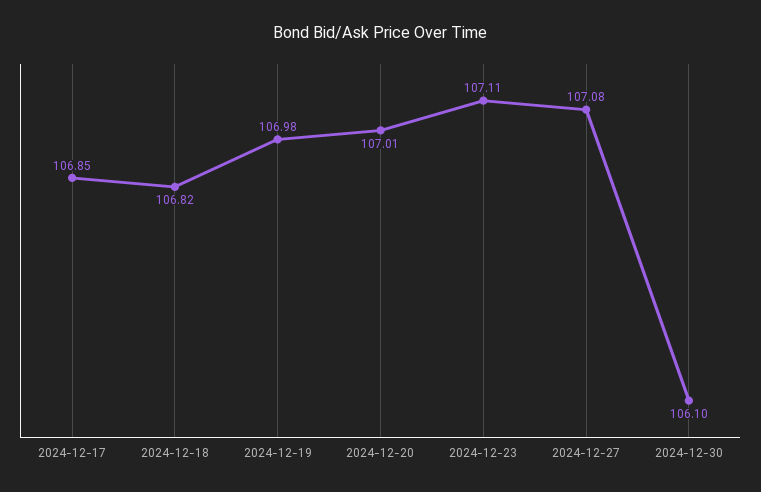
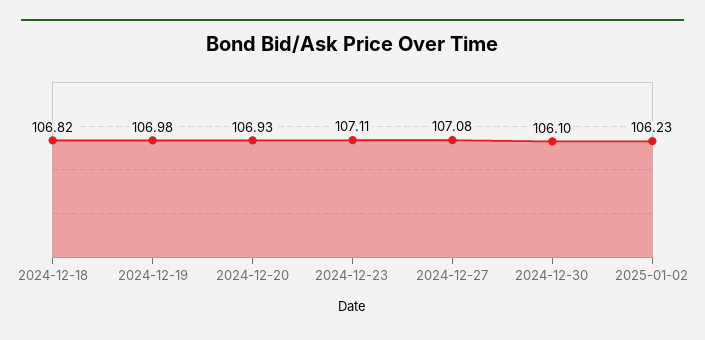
2024-12-17: 106.85 -> none
2024-12-20: 107.01 -> 106.93
2025-01-02: none -> 106.23

